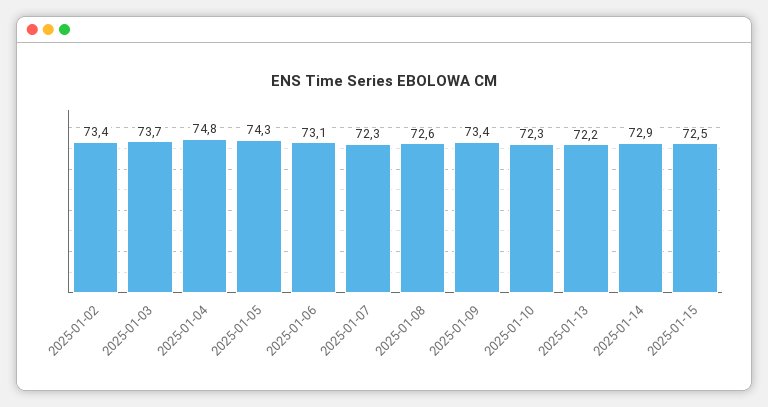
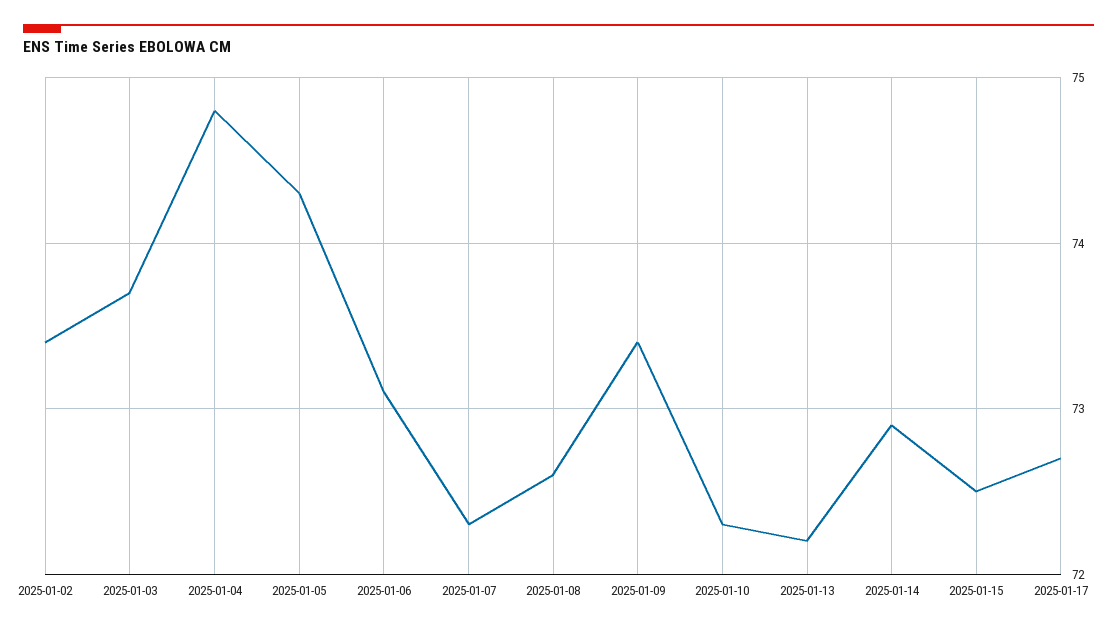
2025-01-17: none -> 72.7

